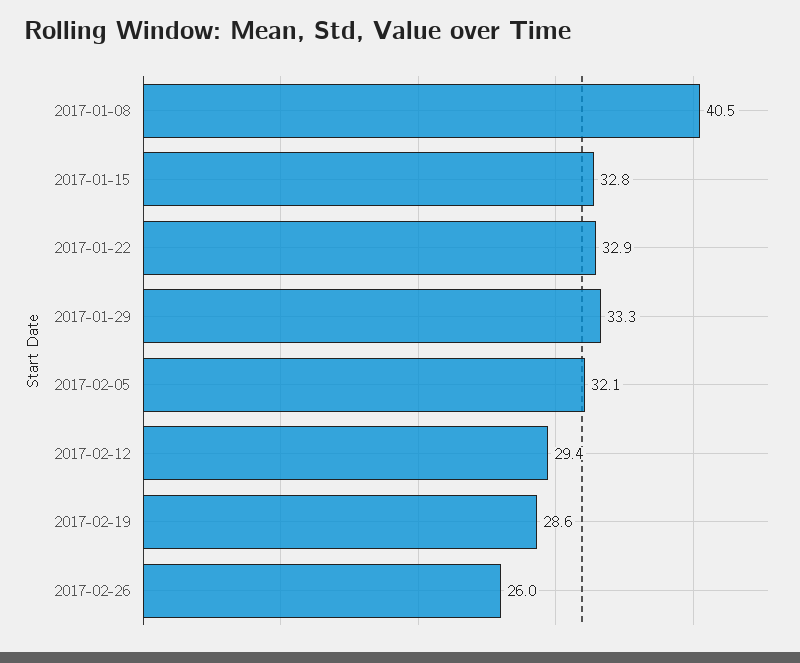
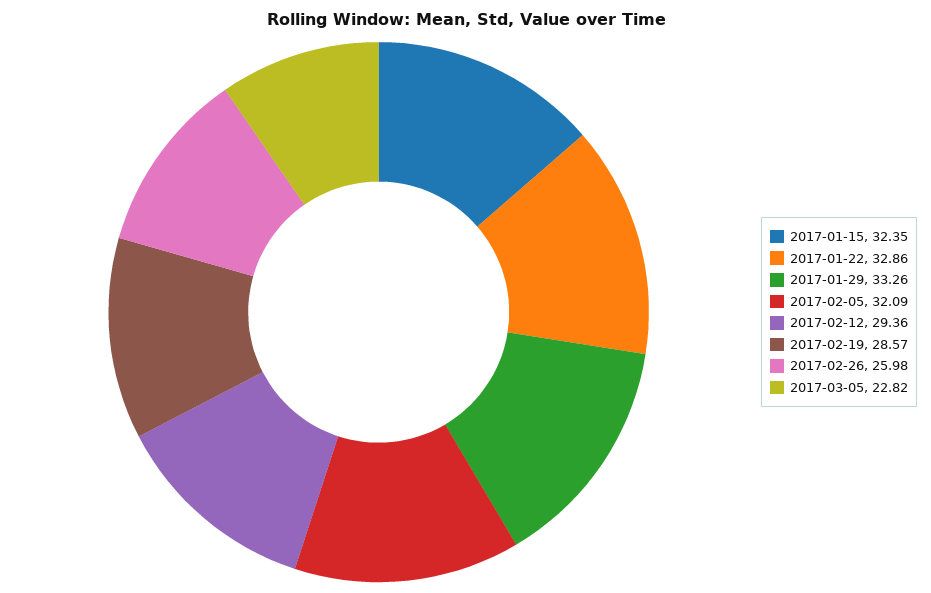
2017-01-08: 40.5 -> none
2017-01-15: 32.8 -> 32.35
2017-03-05: none -> 22.82

